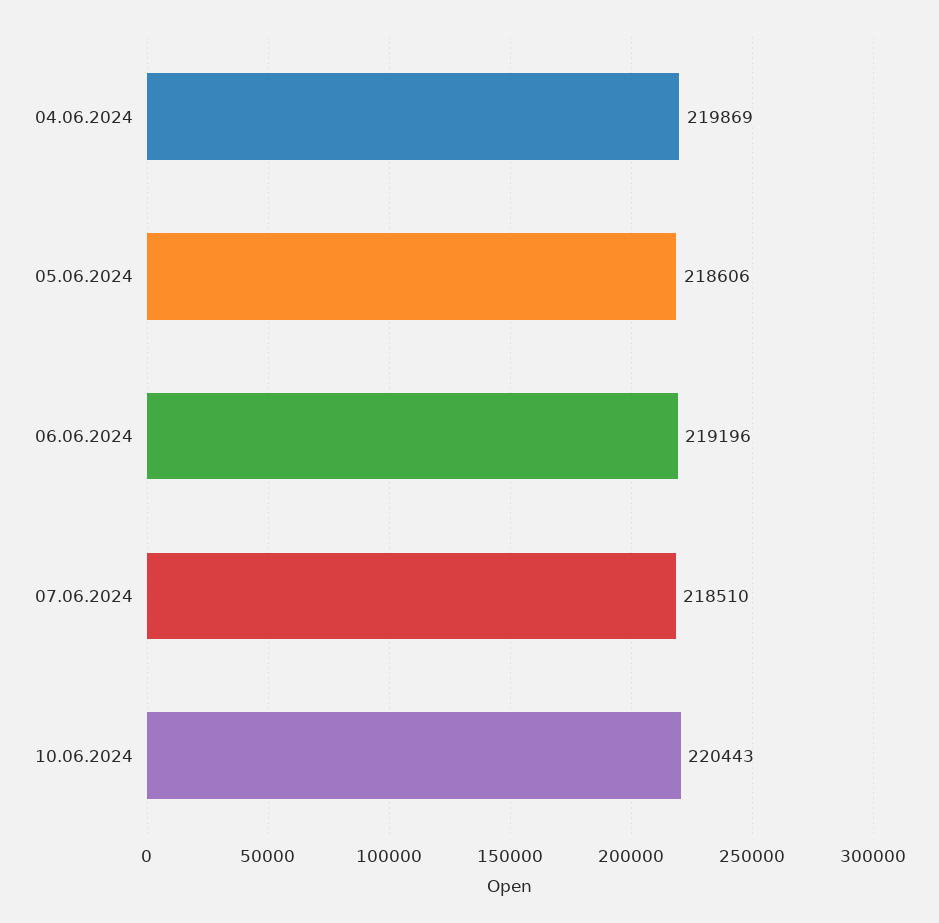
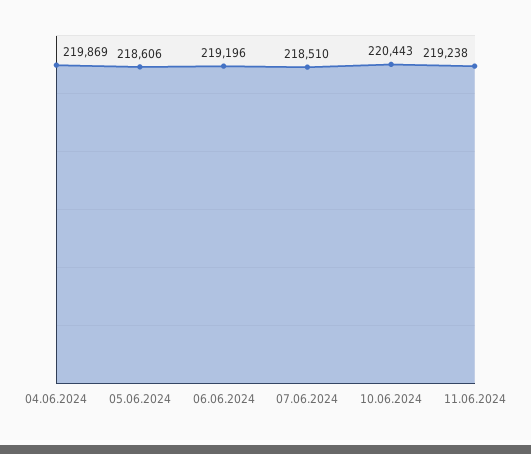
11.06.2024: none -> 219238

